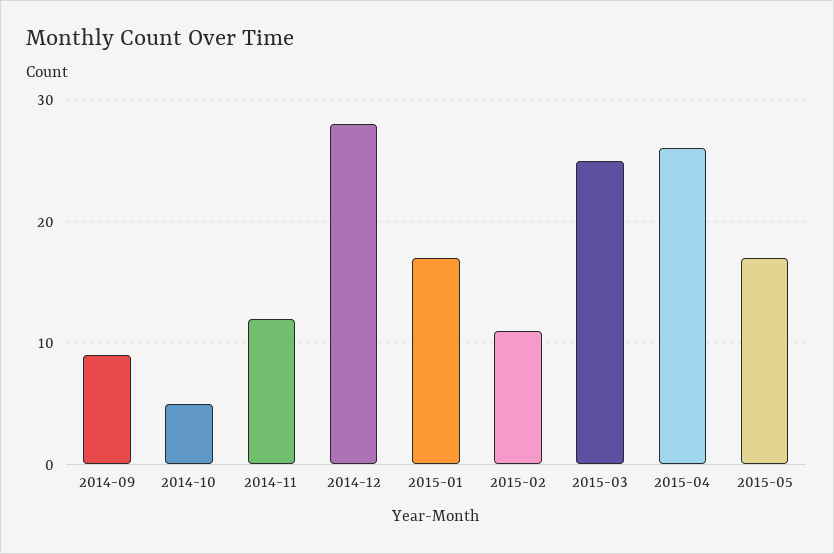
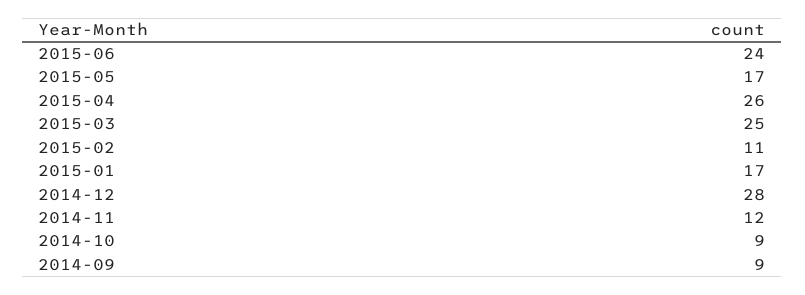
2014-10: 5 -> 9
2015-06: none -> 24

